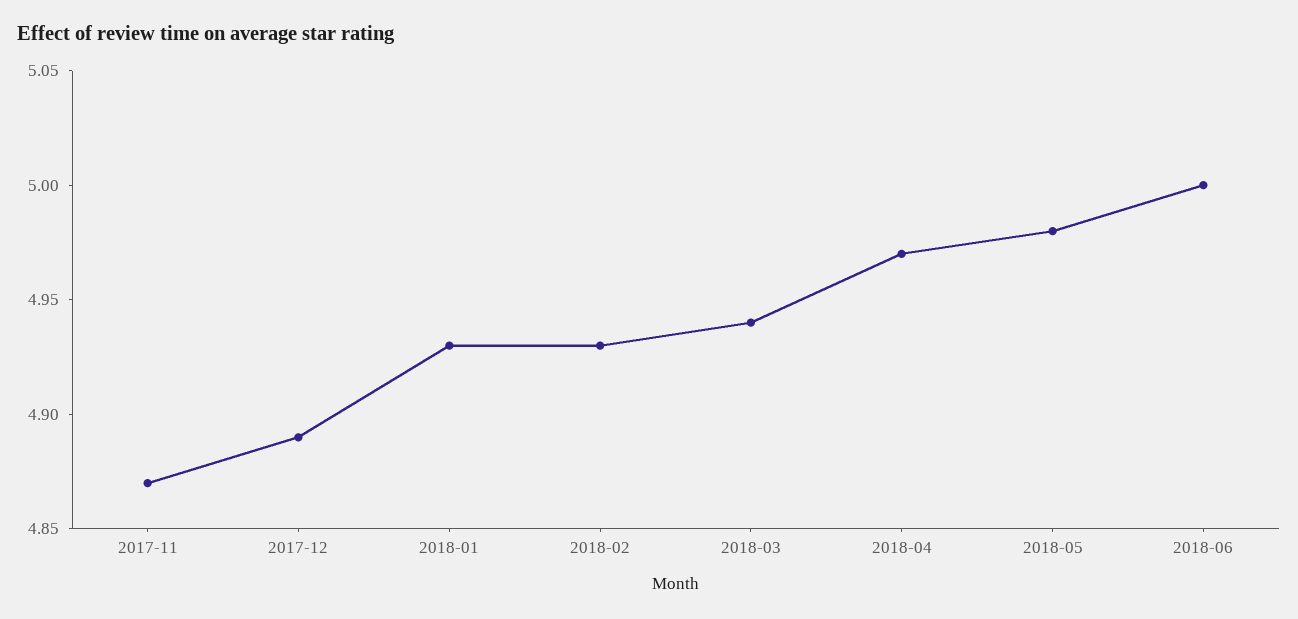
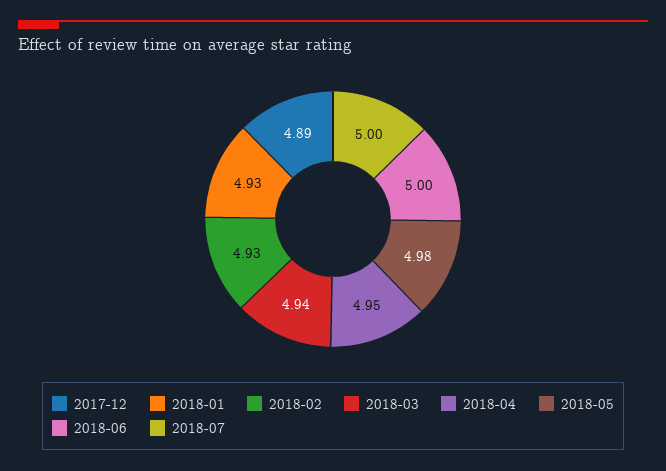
2017-11: 4.87 -> none
2018-04: 4.97 -> 4.95
2018-07: none -> 5

